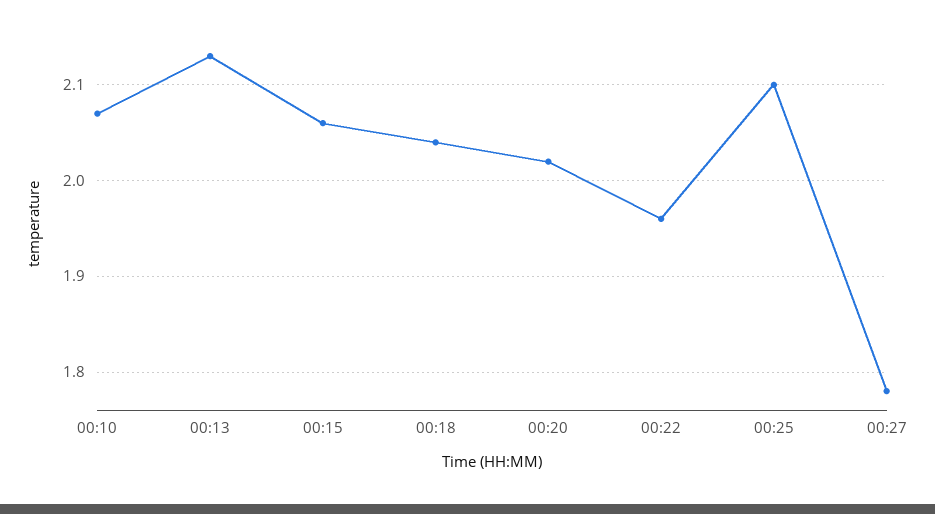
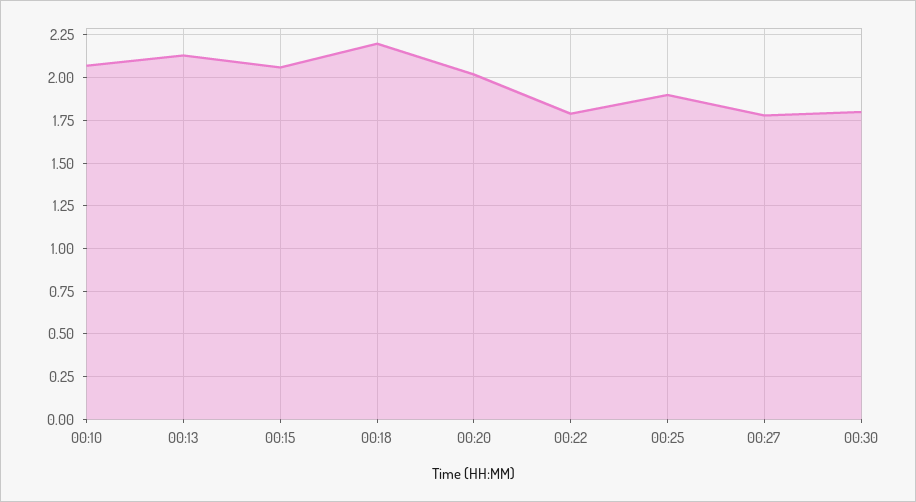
00:18: 2.04 -> 2.2
00:22: 1.96 -> 1.8
00:25: 2.1 -> 1.9
00:30: none -> 1.8

